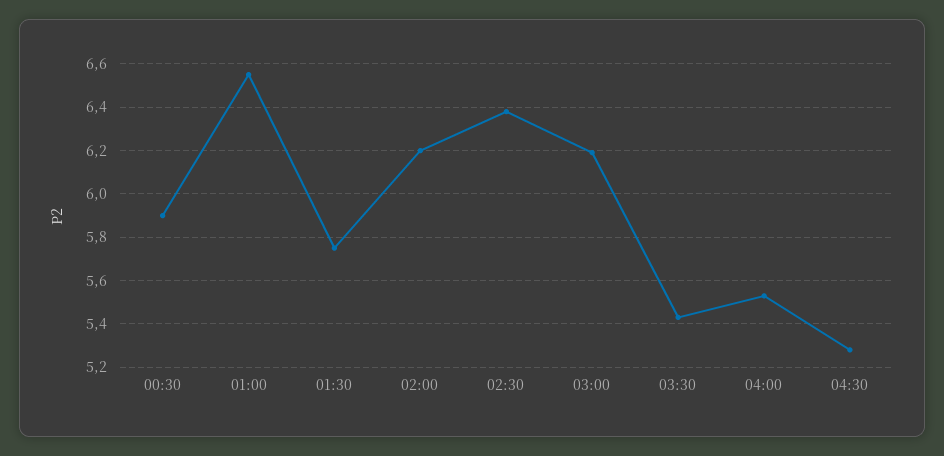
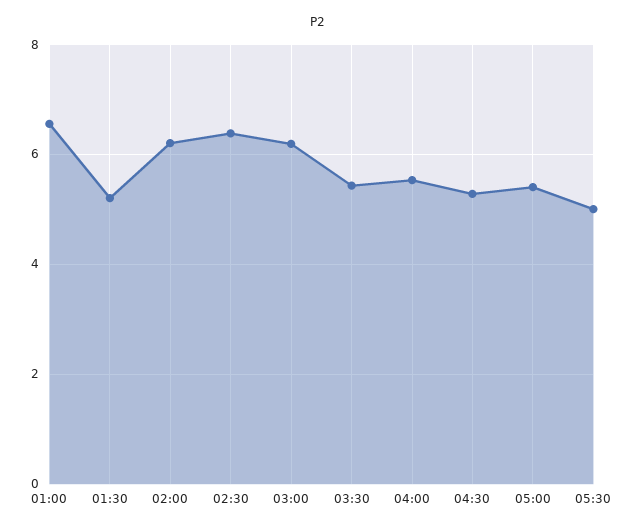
00:30: 5.9 -> none
01:30: 5.75 -> 5.2
05:00: none -> 5.4
05:30: none -> 5

